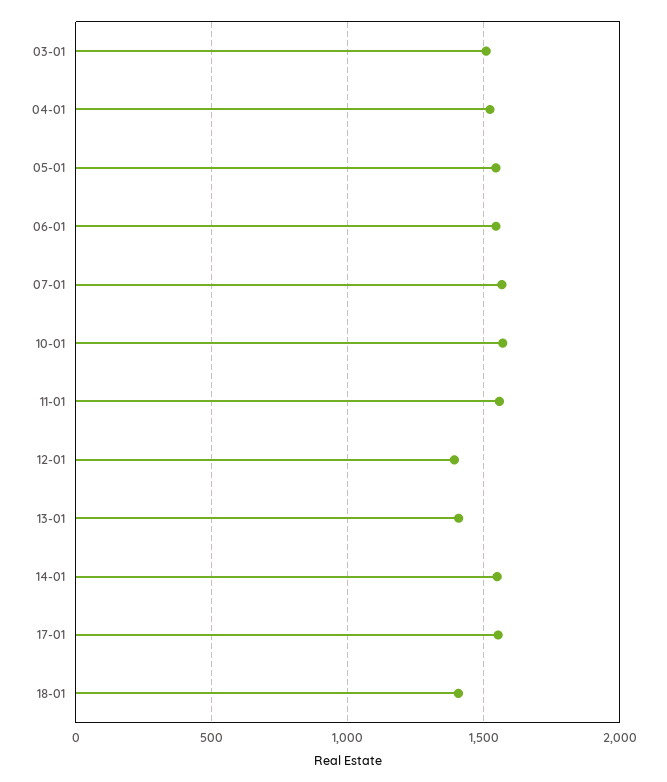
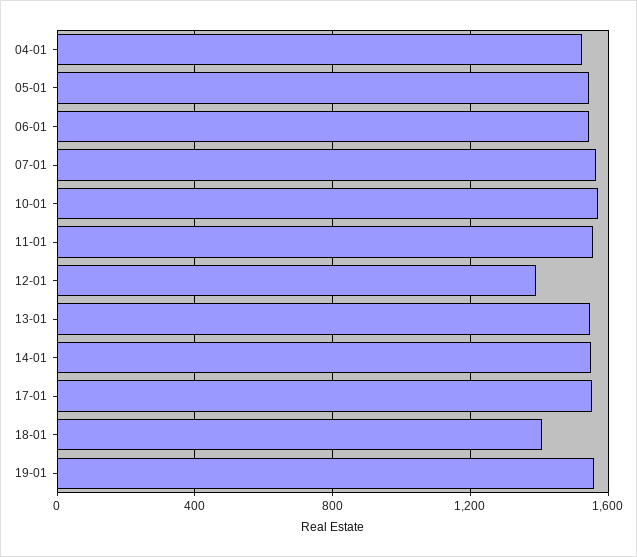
03-01: 1500 -> none
13-01: 1400 -> 1550
19-01: none -> 1550

